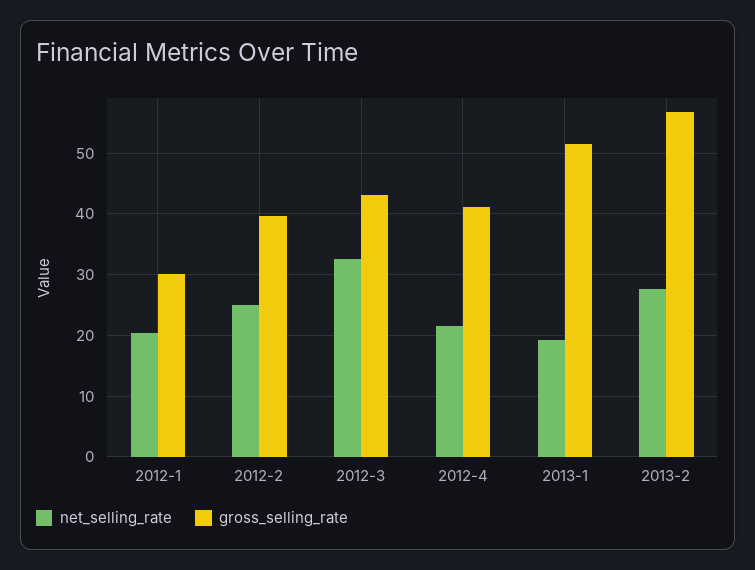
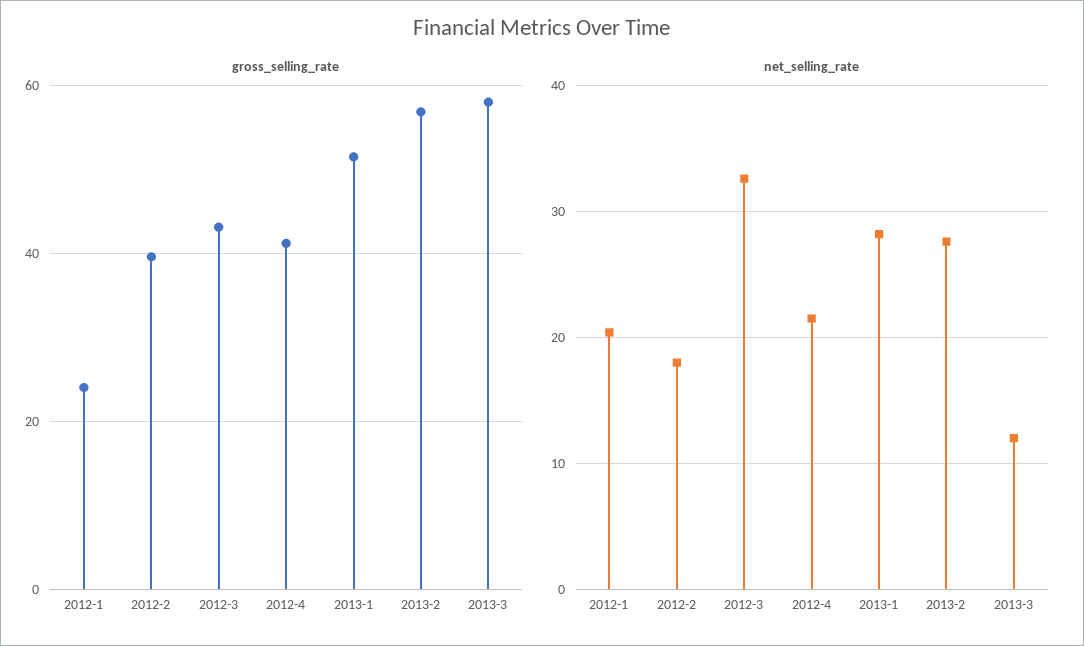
gross_selling_rate, 2012-1: 30 -> 24
net_selling_rate, 2012-2: 25 -> 18
net_selling_rate, 2013-1: 19 -> 28
gross_selling_rate, 2013-3: none -> 58
net_selling_rate, 2013-3: none -> 12

